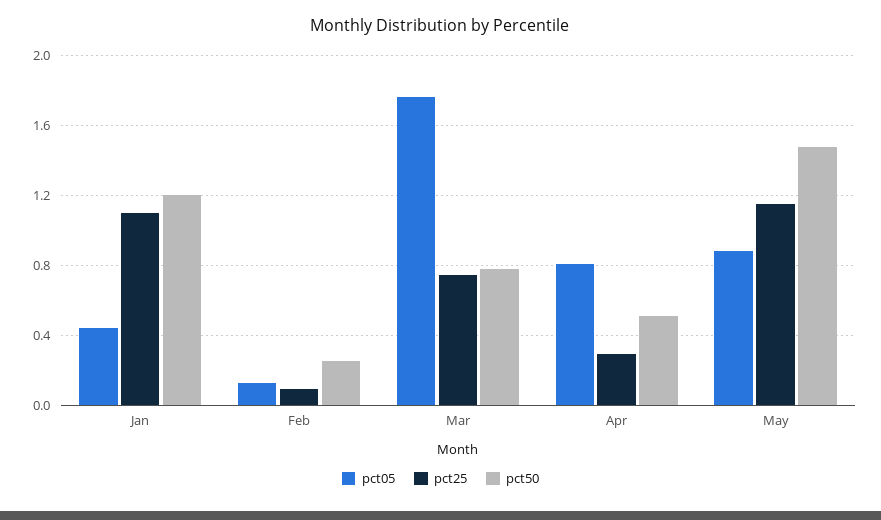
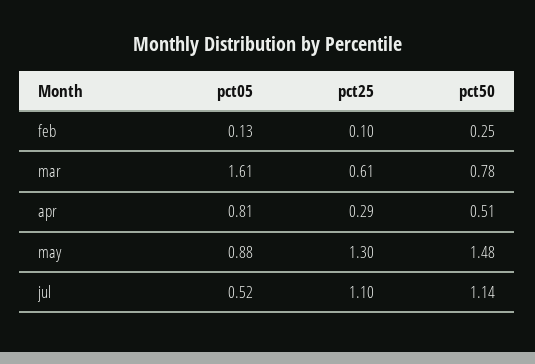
pct05, Jan: 0.45 -> none
pct25, Jan: 1.1 -> none
pct50, Jan: 1.2 -> none
pct05, Mar: 1.75 -> 1.61
pct25, Mar: 0.75 -> 0.61
pct25, May: 1.15 -> 1.3
pct05, jul: none -> 0.52
pct25, jul: none -> 1.1
pct50, jul: none -> 1.14

